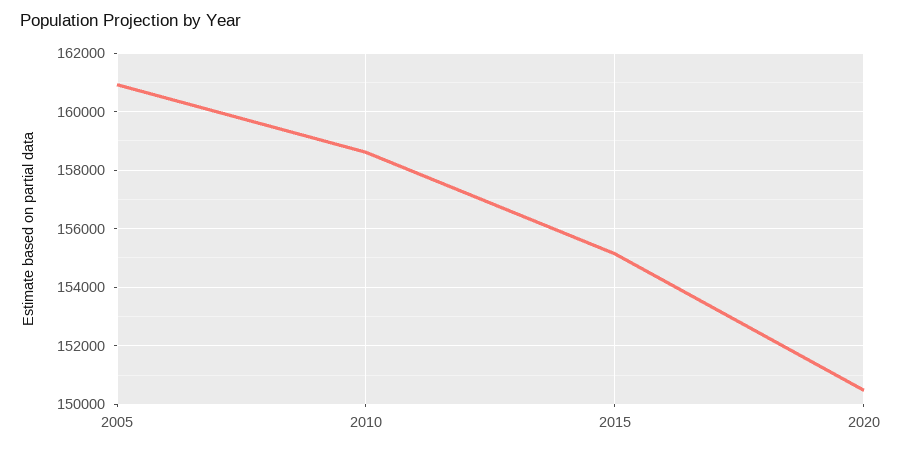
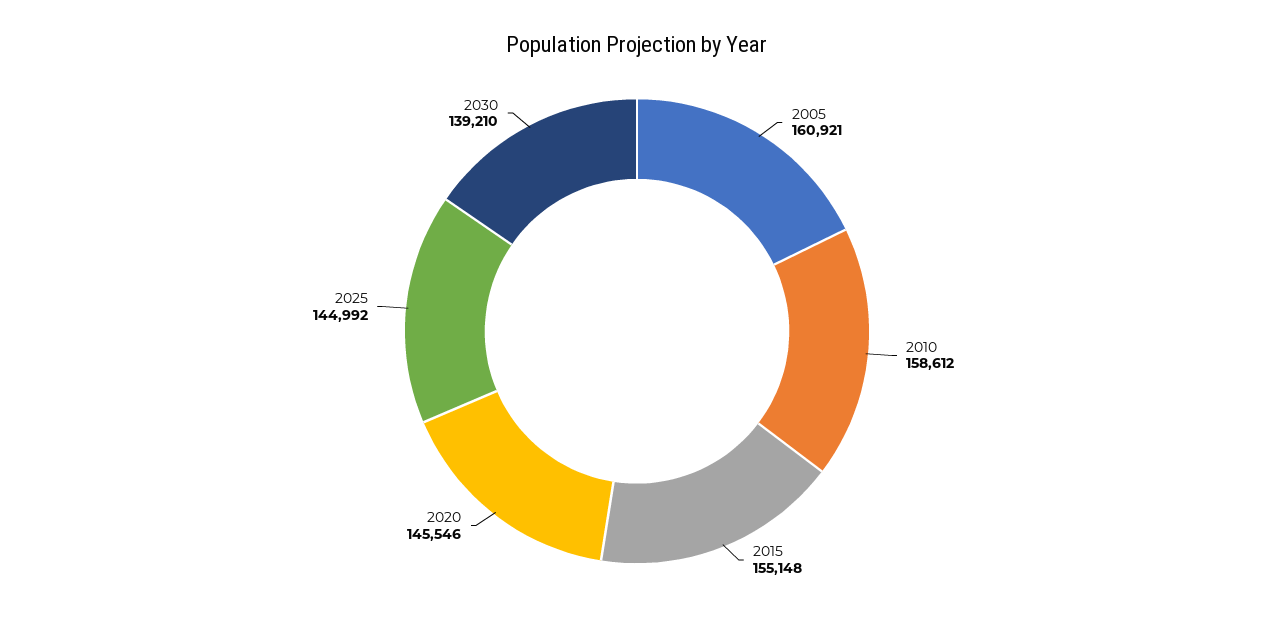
2020: 150500 -> 145546
2025: none -> 144992
2030: none -> 139210

